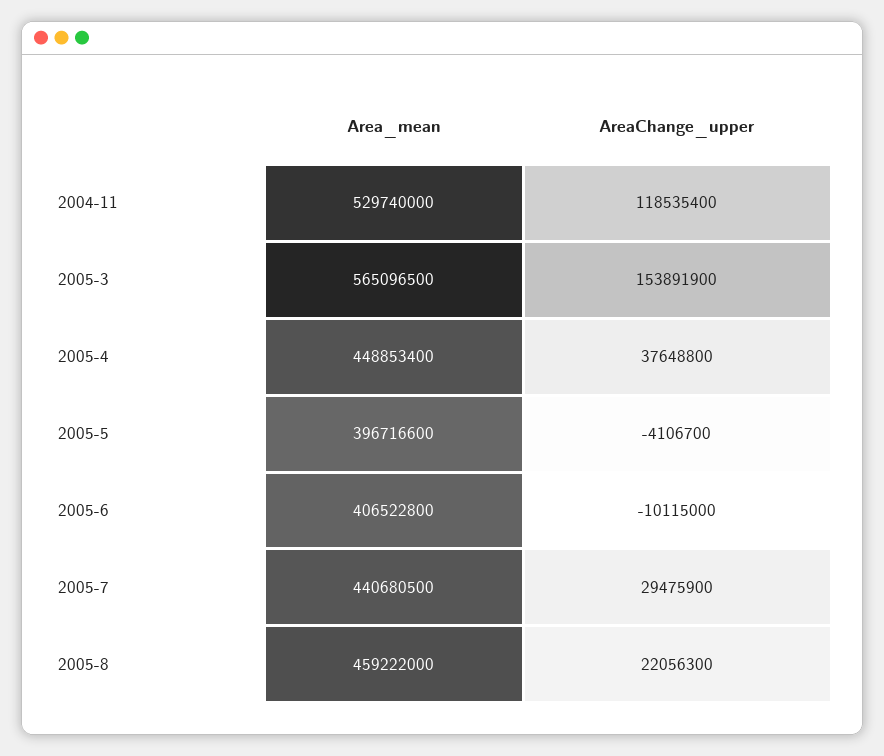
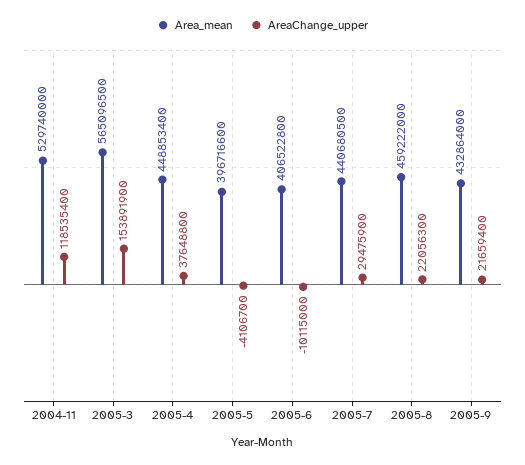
Area_mean, 2005-9: none -> 432864000
AreaChange_upper, 2005-9: none -> 21659400

